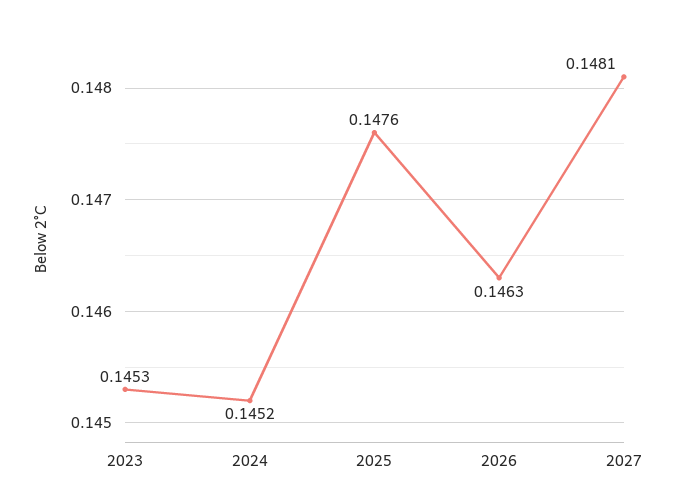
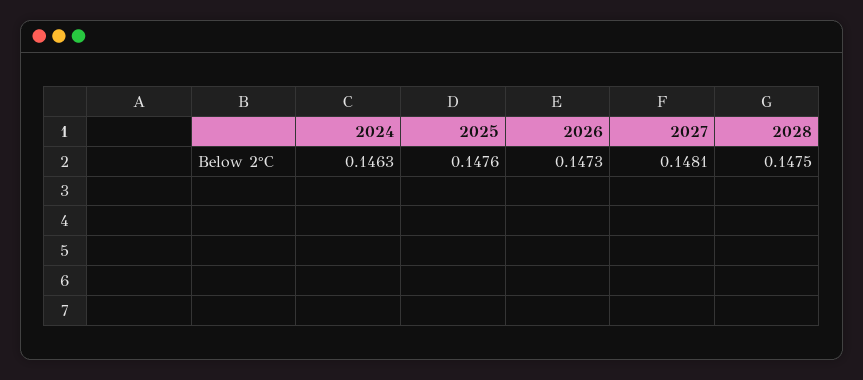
2023: 0.1453 -> none
2024: 0.1452 -> 0.1463
2026: 0.1463 -> 0.1473
2028: none -> 0.1475

